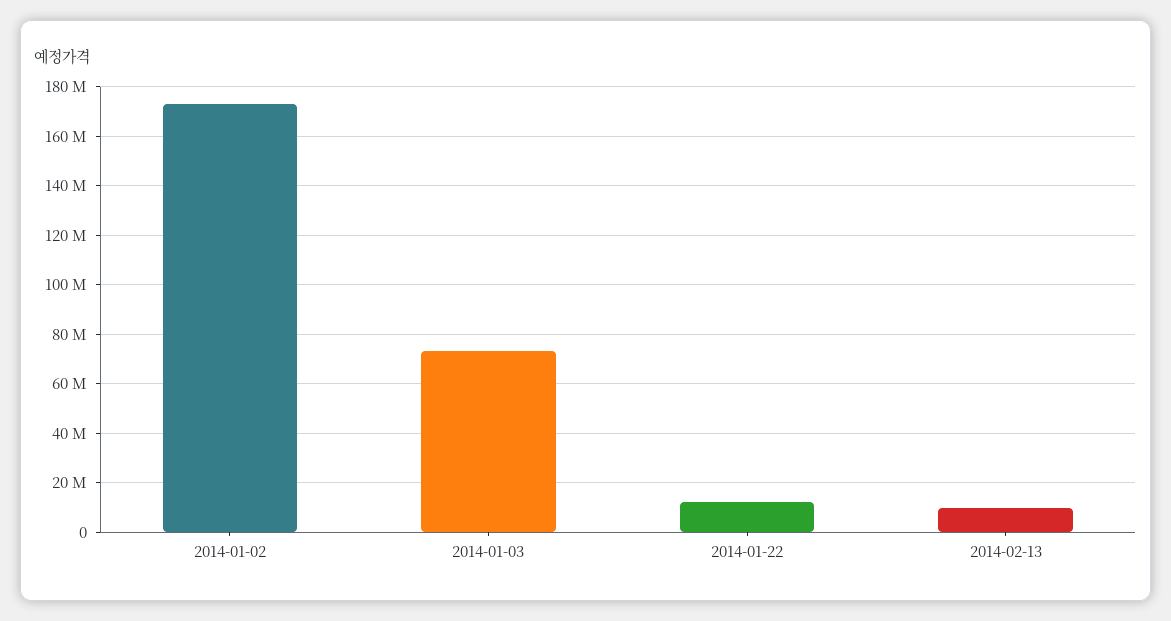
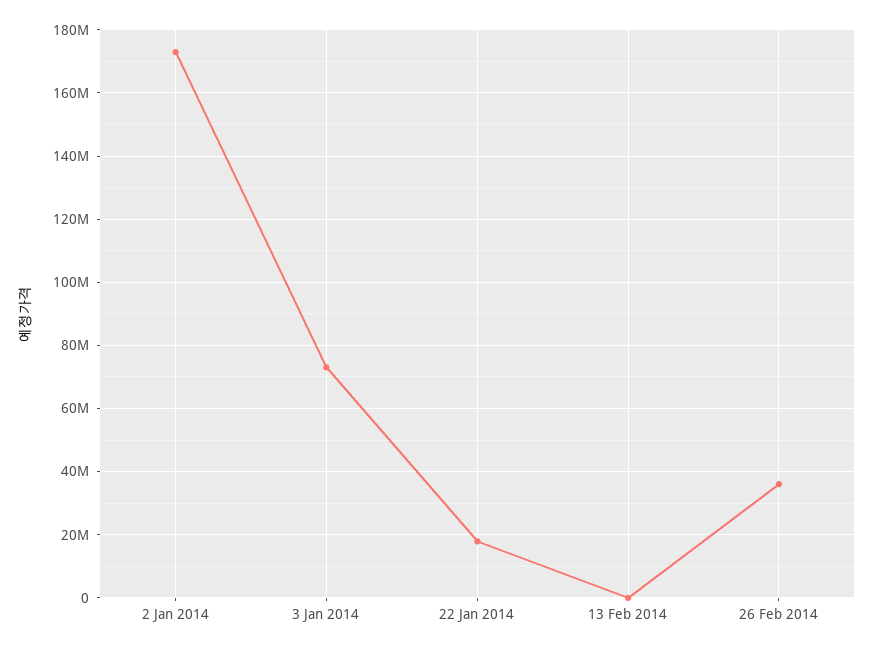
2014-01-22: 12500000 -> 18000000
2014-02-13: 10000000 -> 0
26 Feb 2014: none -> 36000000

